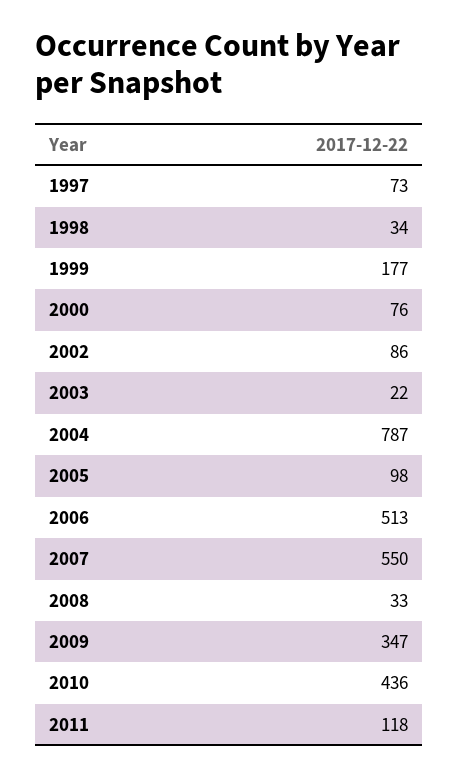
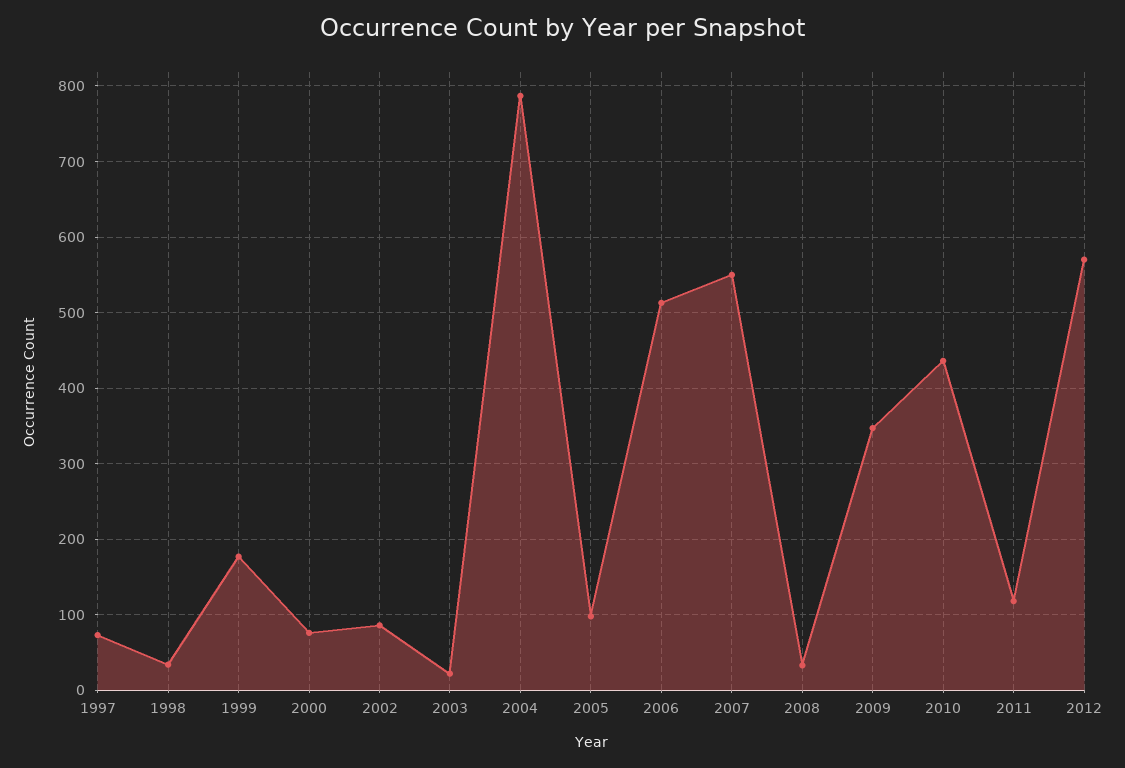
2012: none -> 570

